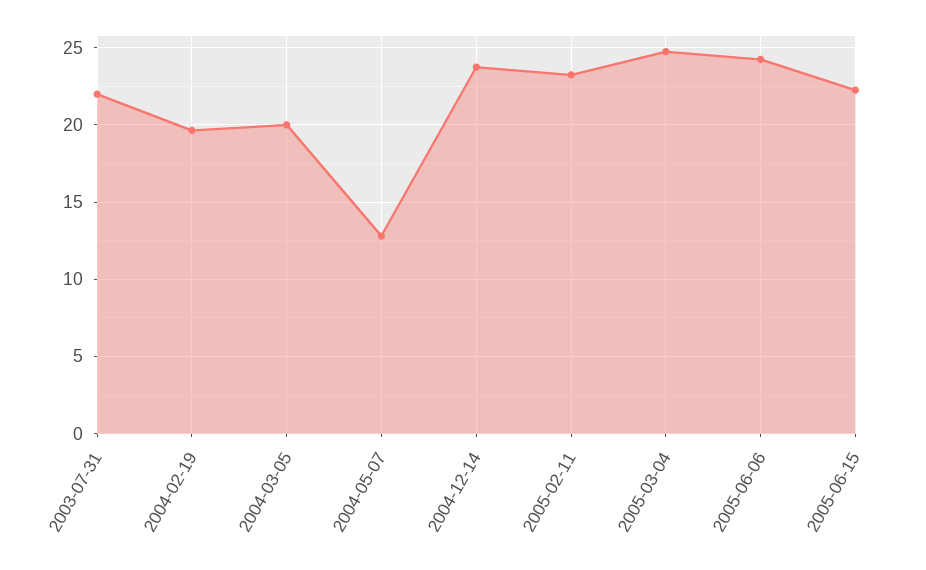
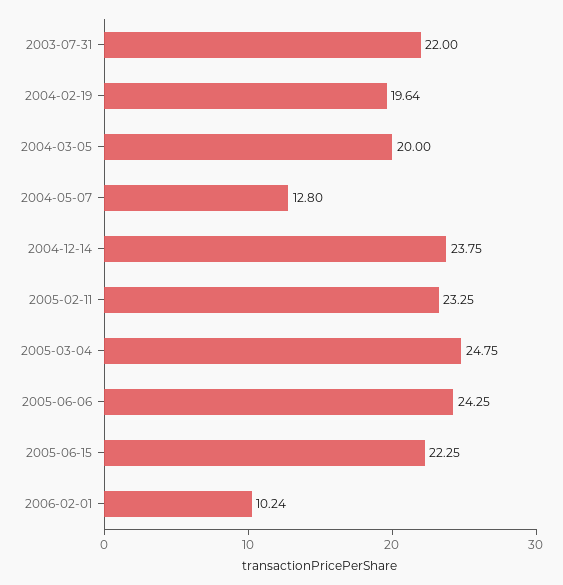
2006-02-01: none -> 10.24

